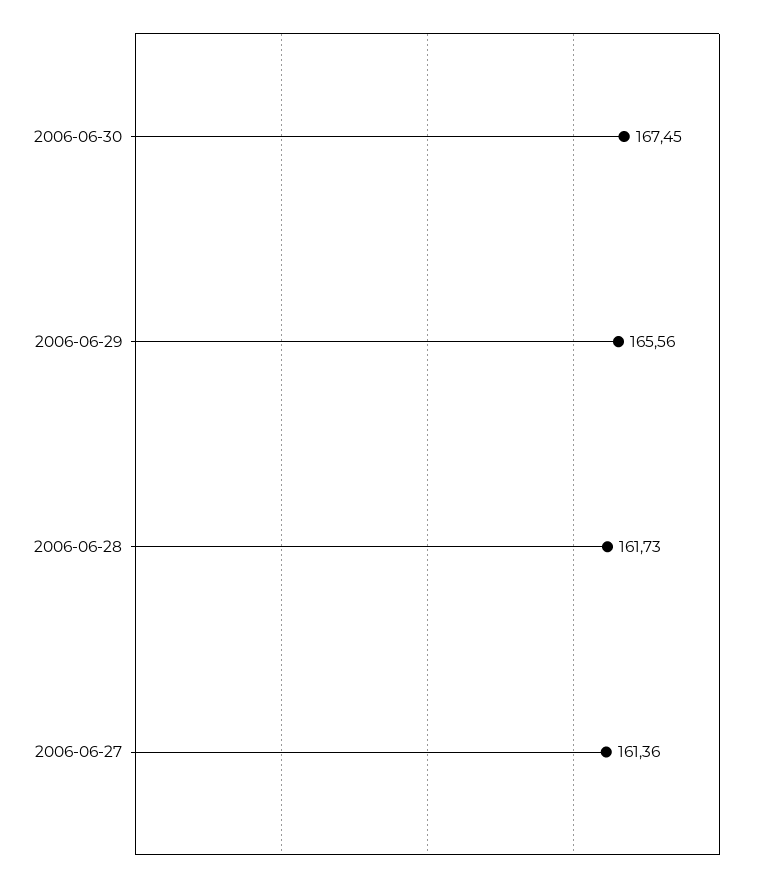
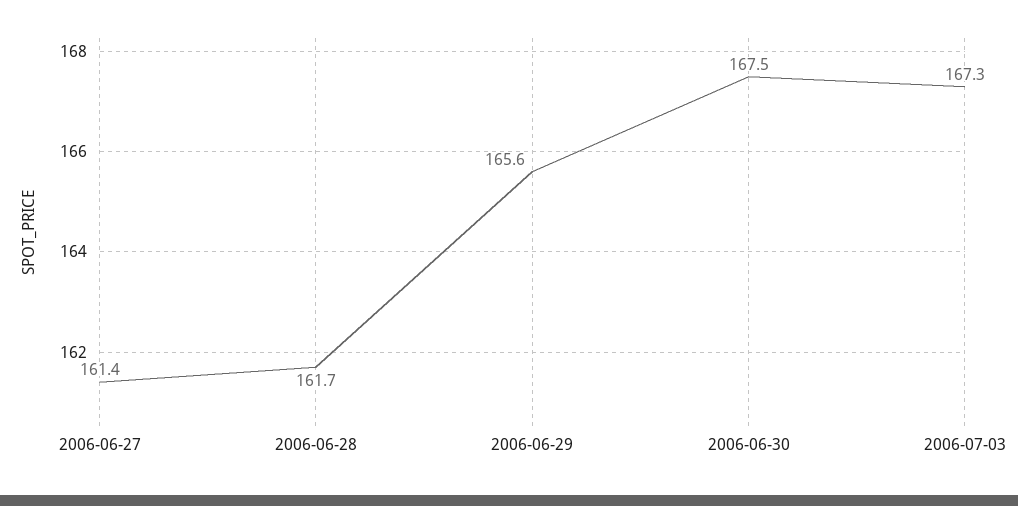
2006-07-03: none -> 167.3

